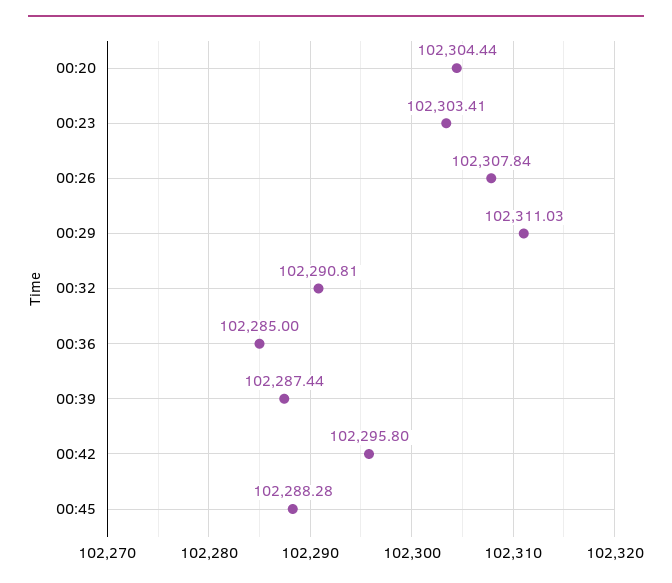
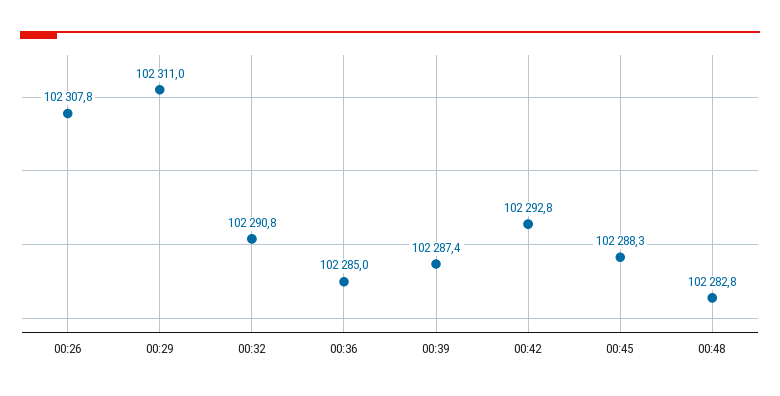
00:20: 102304.44 -> none
00:23: 102303.41 -> none
00:42: 102295.8 -> 102292.8
00:48: none -> 102282.8

